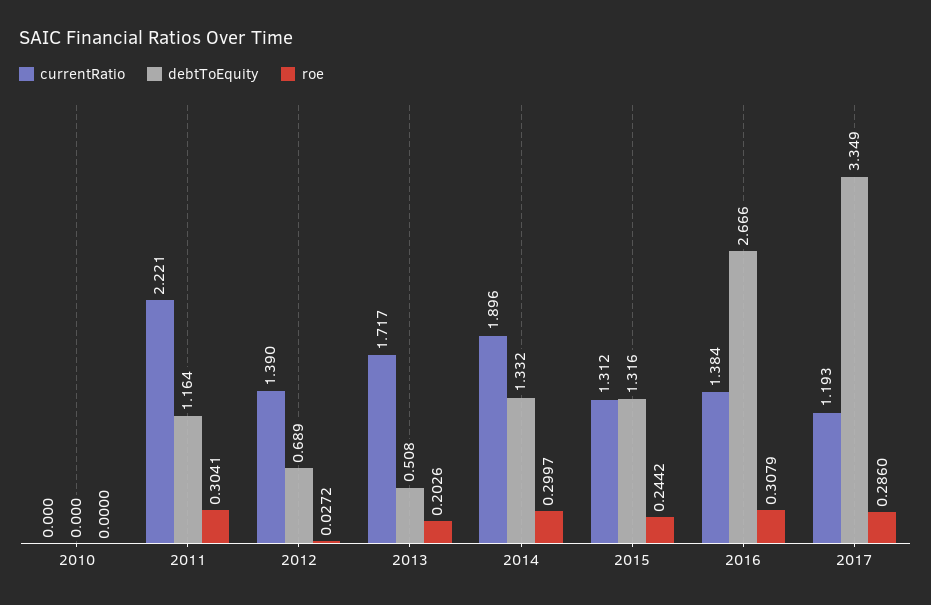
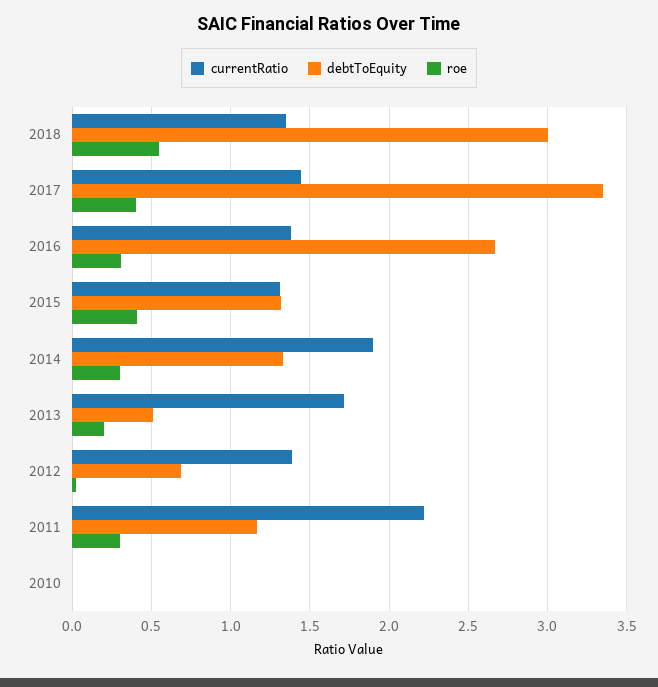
roe, 2015: 0.2442 -> 0.4
currentRatio, 2017: 1.193 -> 1.45
roe, 2017: 0.286 -> 0.4
currentRatio, 2018: none -> 1.35
debtToEquity, 2018: none -> 3
roe, 2018: none -> 0.55

